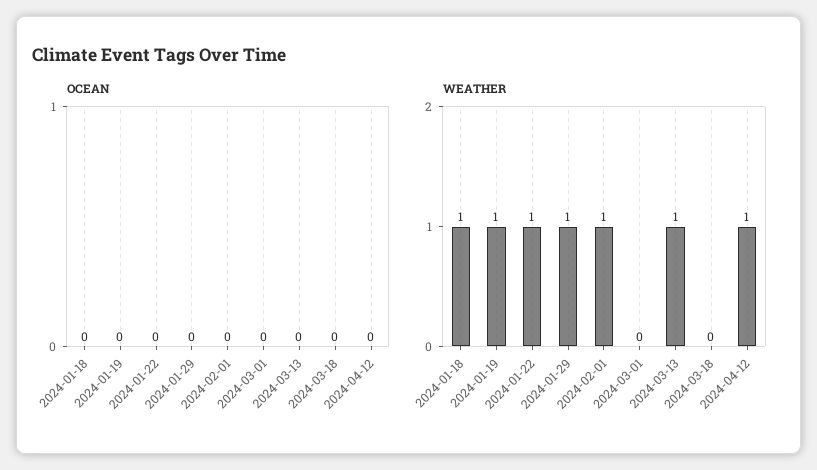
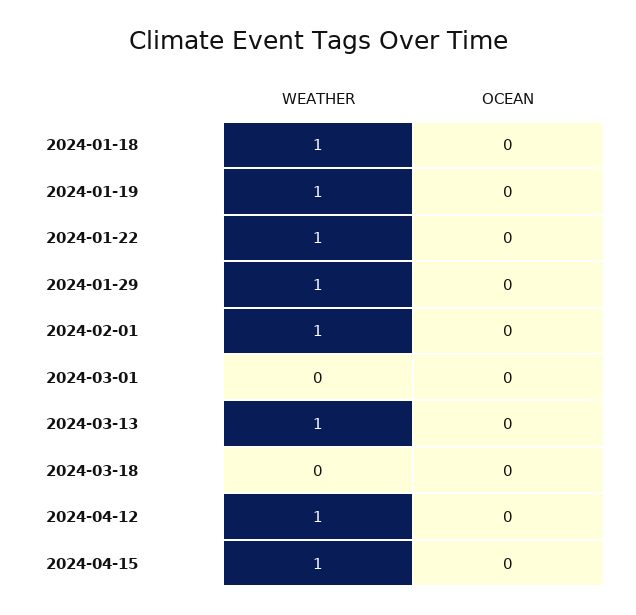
WEATHER, 2024-04-15: none -> 1
OCEAN, 2024-04-15: none -> 0

